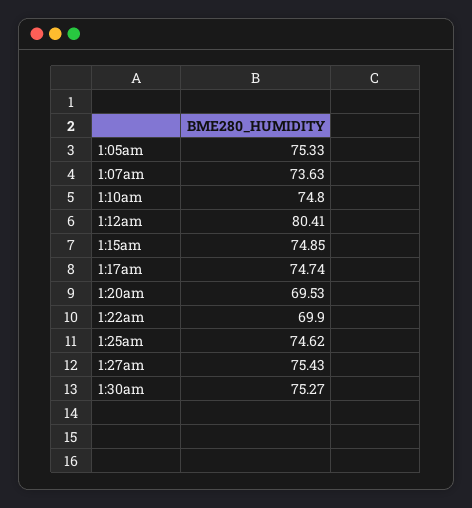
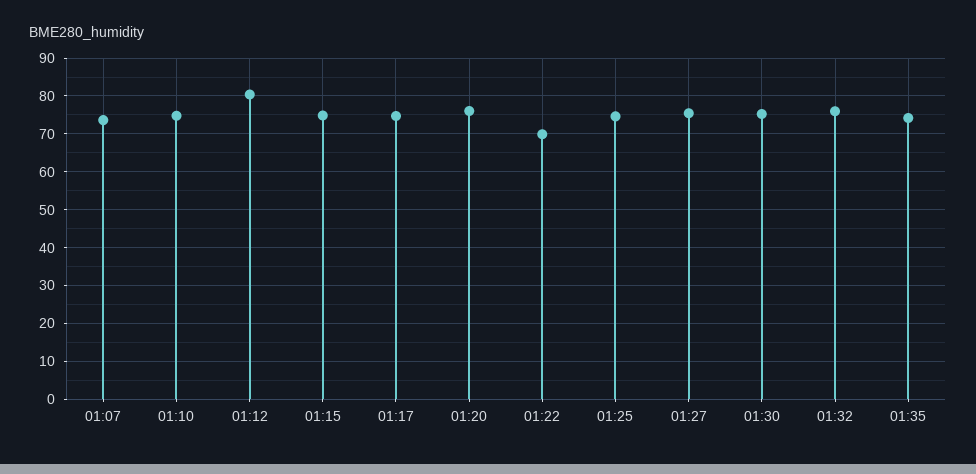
1:05am: 75.33 -> none
1:20am: 69.53 -> 76
01:32: none -> 76
01:35: none -> 74

